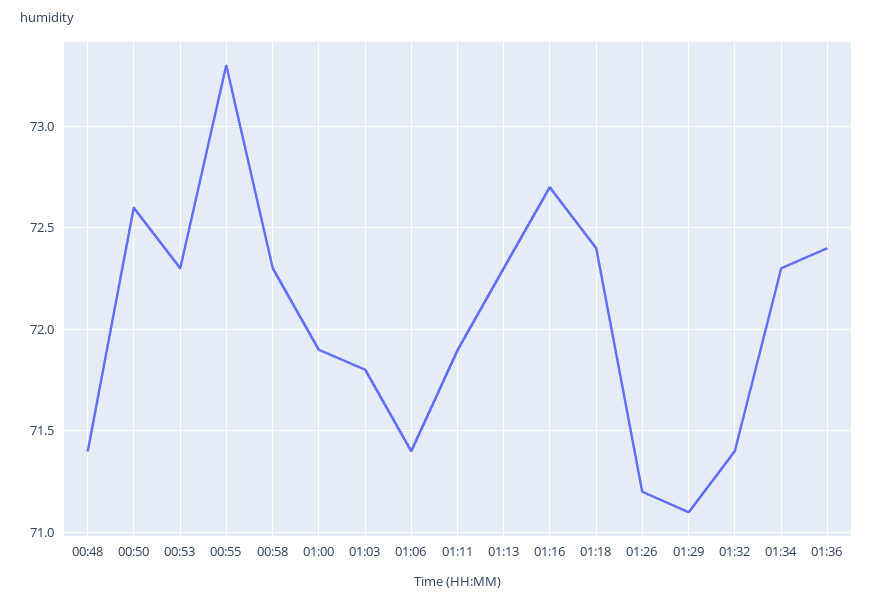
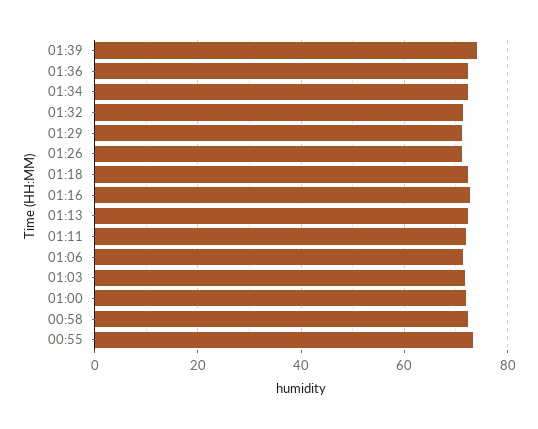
00:48: 71.4 -> none
00:50: 72.6 -> none
00:53: 72.3 -> none
01:39: none -> 74

